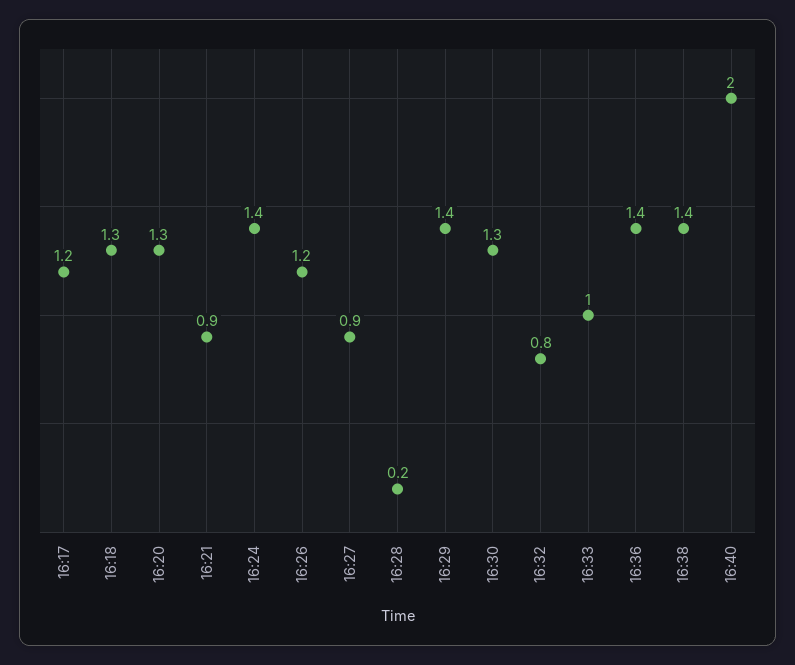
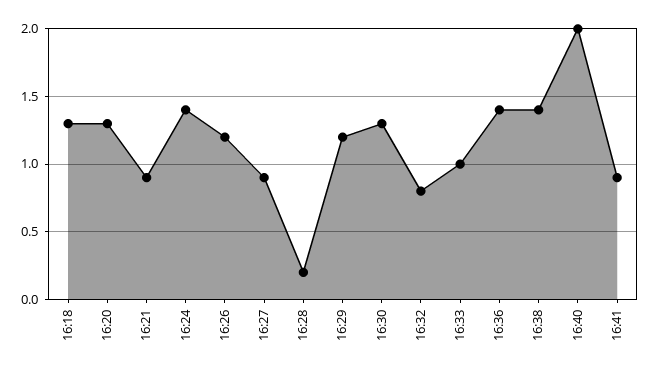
16:17: 1.2 -> none
16:29: 1.4 -> 1.2
16:41: none -> 0.9

